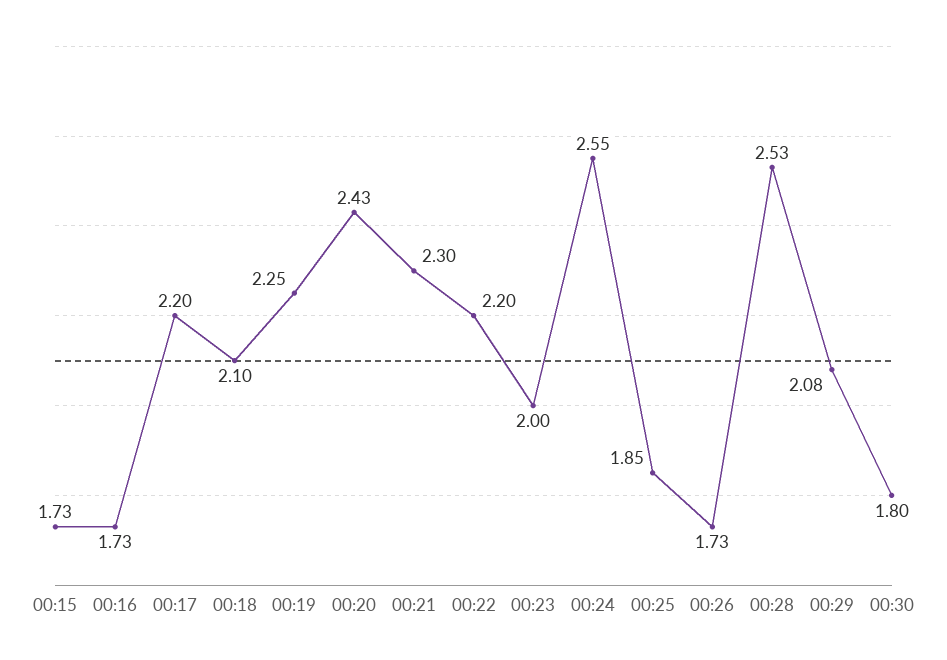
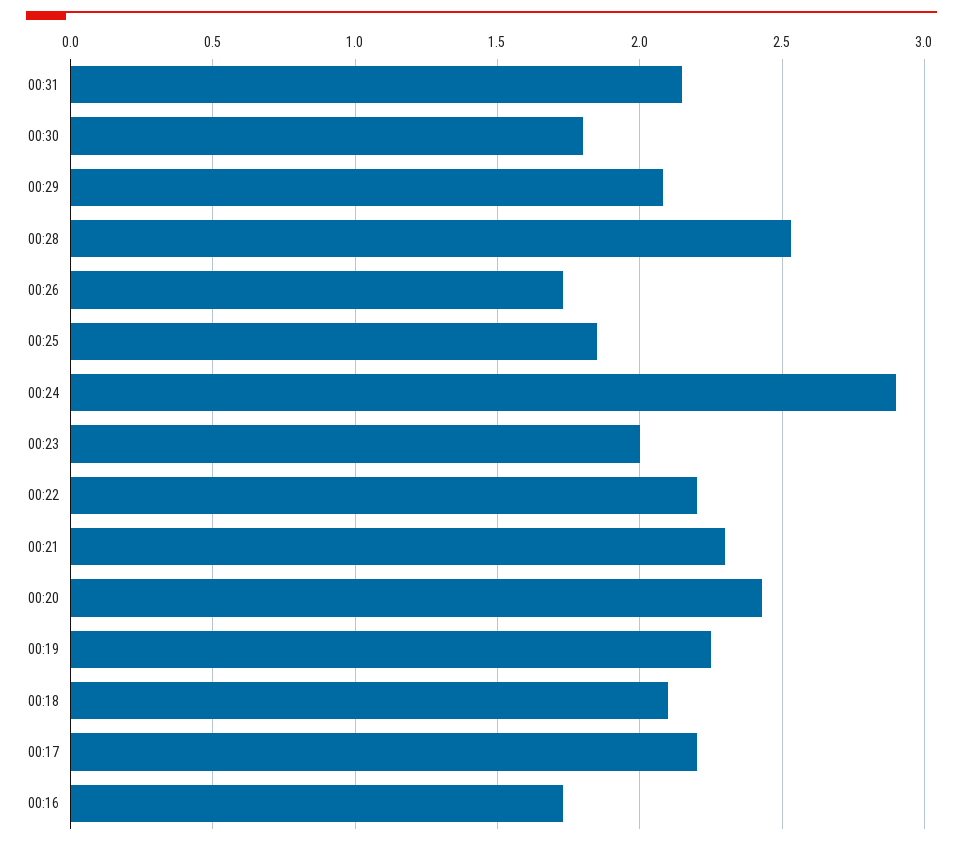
00:15: 1.73 -> none
00:24: 2.55 -> 2.9
00:31: none -> 2.15

